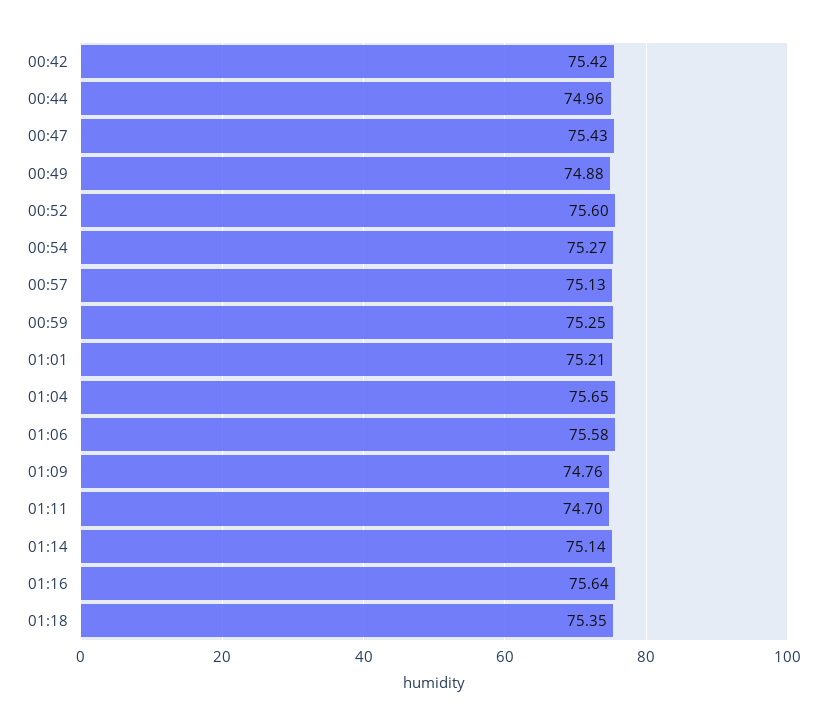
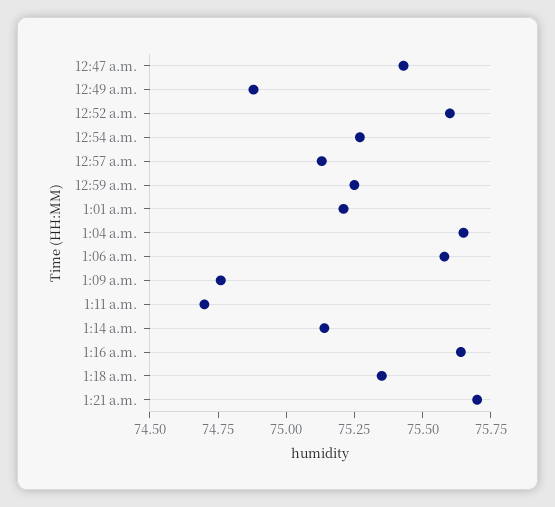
00:42: 75.42 -> none
00:44: 74.96 -> none
1:21 a.m.: none -> 75.7

